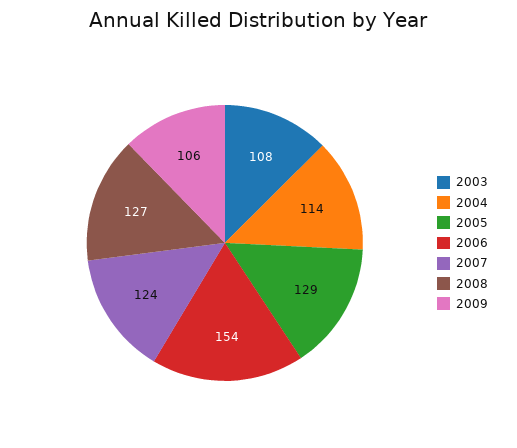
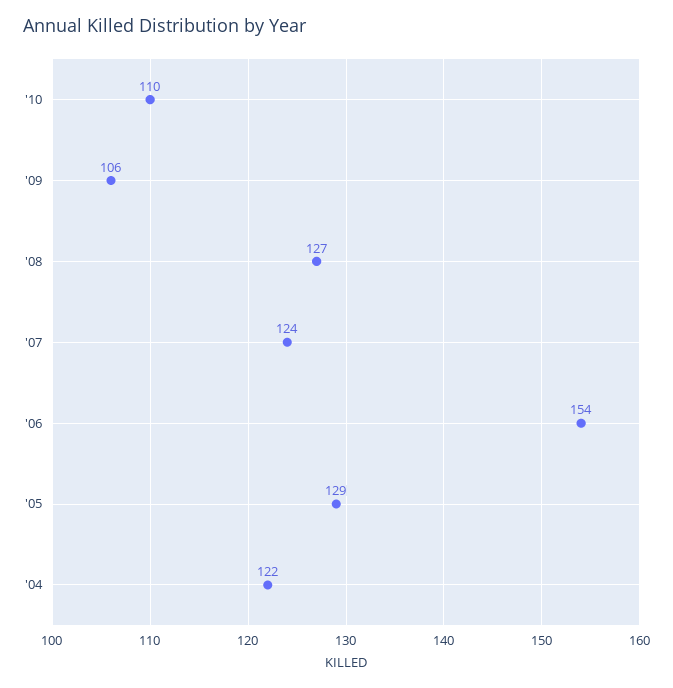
2003: 108 -> none
2004: 114 -> 122
'10: none -> 110

